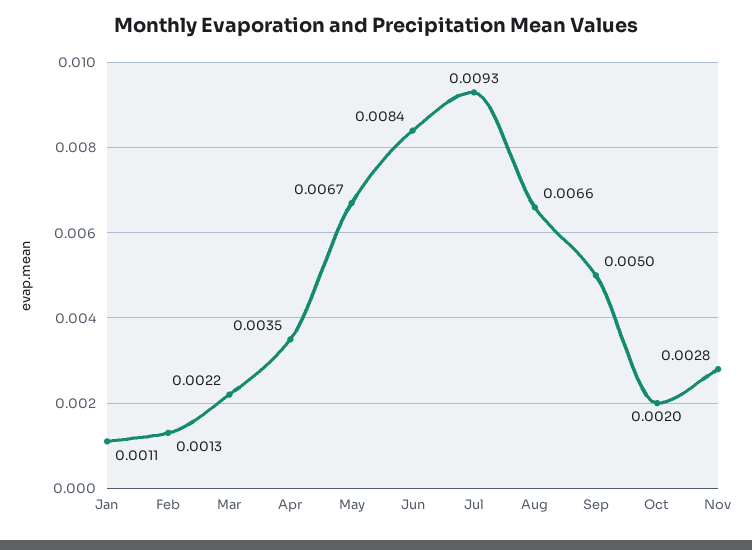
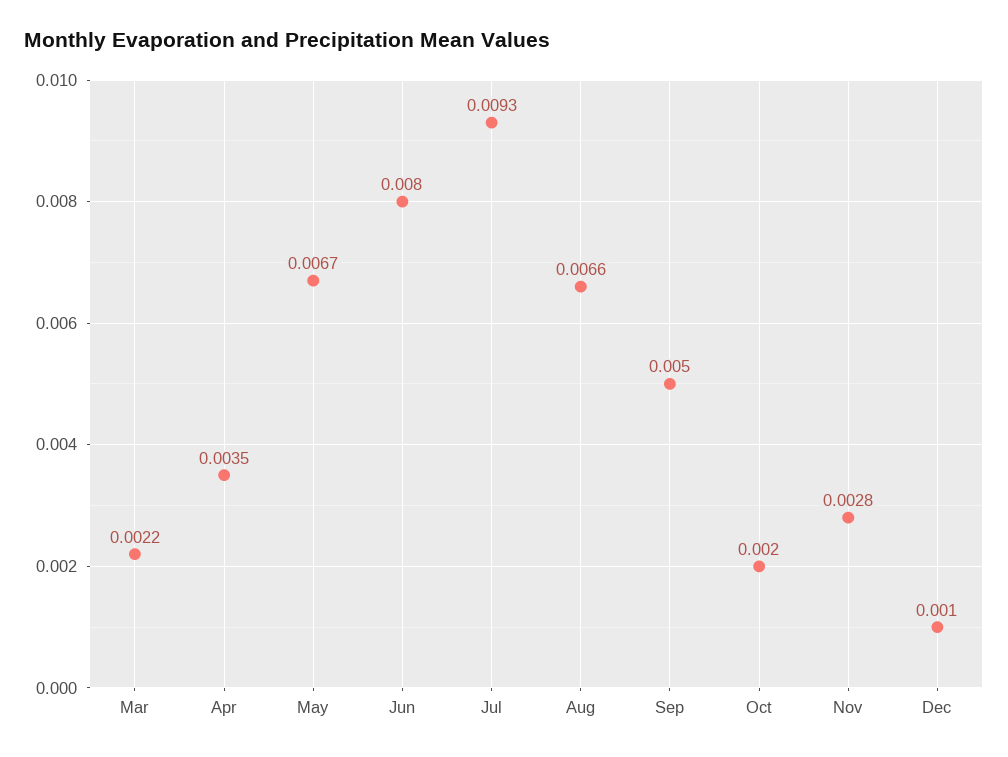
Jan: 0.0011 -> none
Feb: 0.0013 -> none
Jun: 0.0084 -> 0.008
Dec: none -> 0.001

